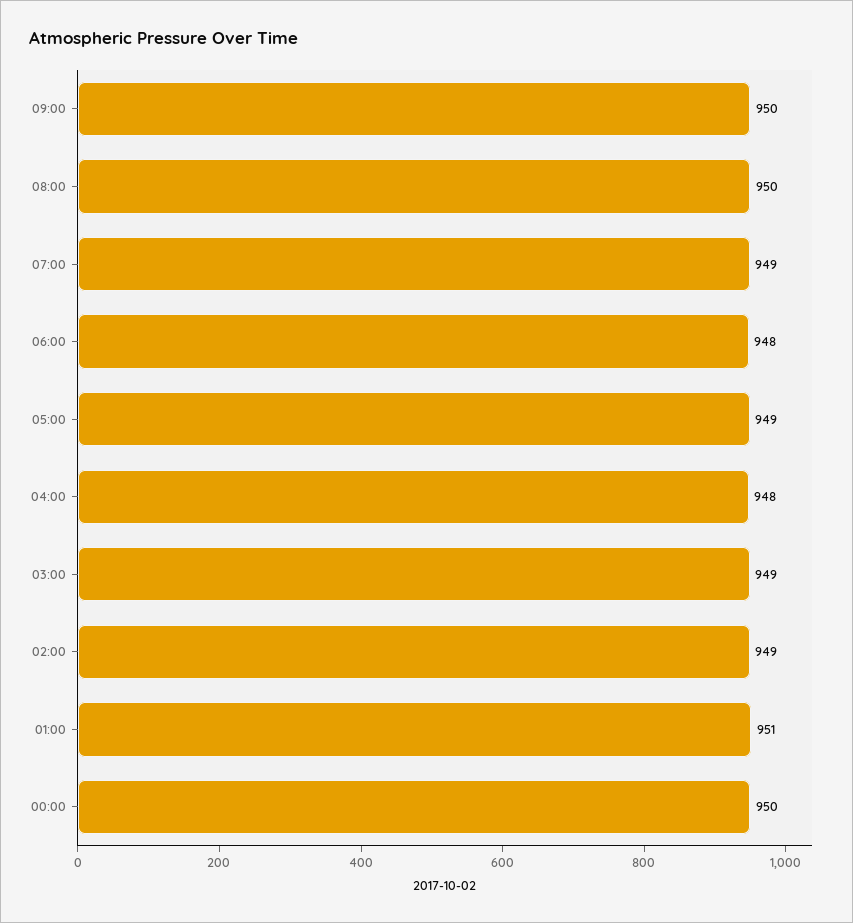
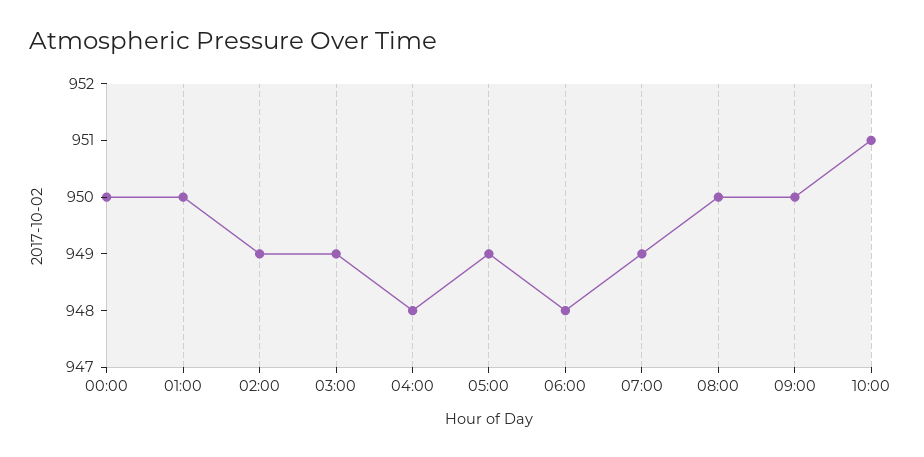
01:00: 951 -> 950
10:00: none -> 951

